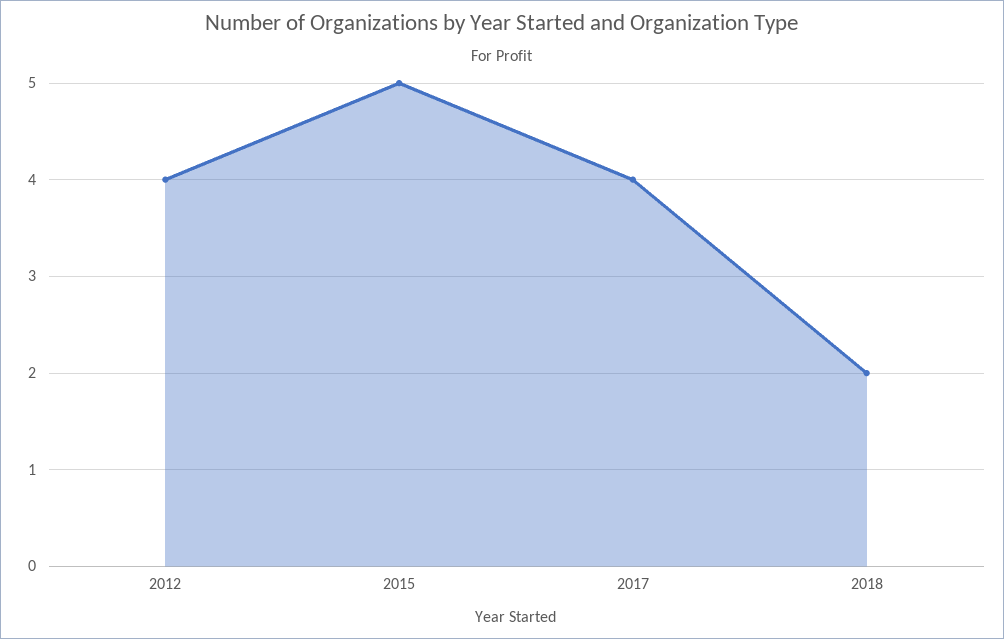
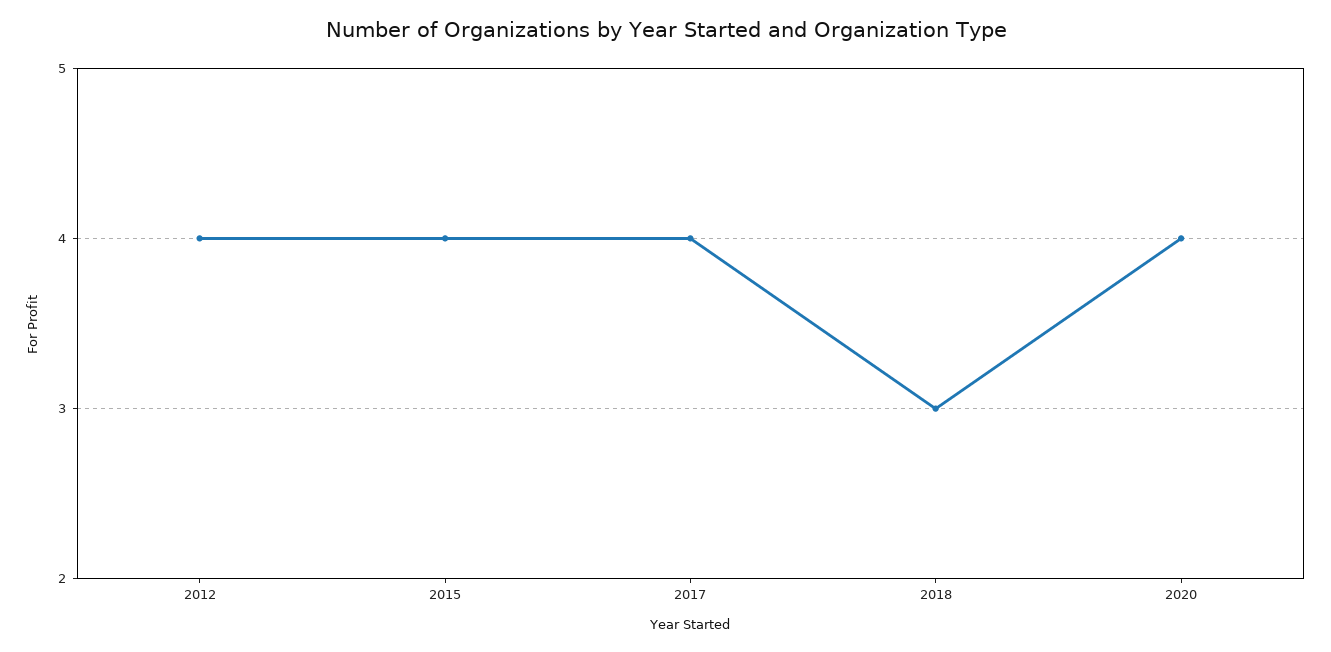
2015: 5 -> 4
2018: 2 -> 3
2020: none -> 4

